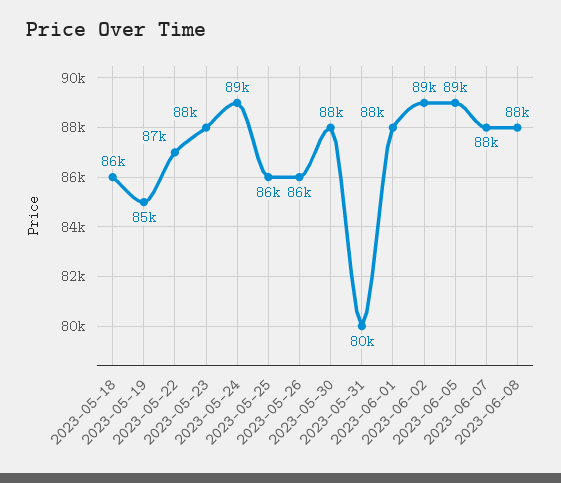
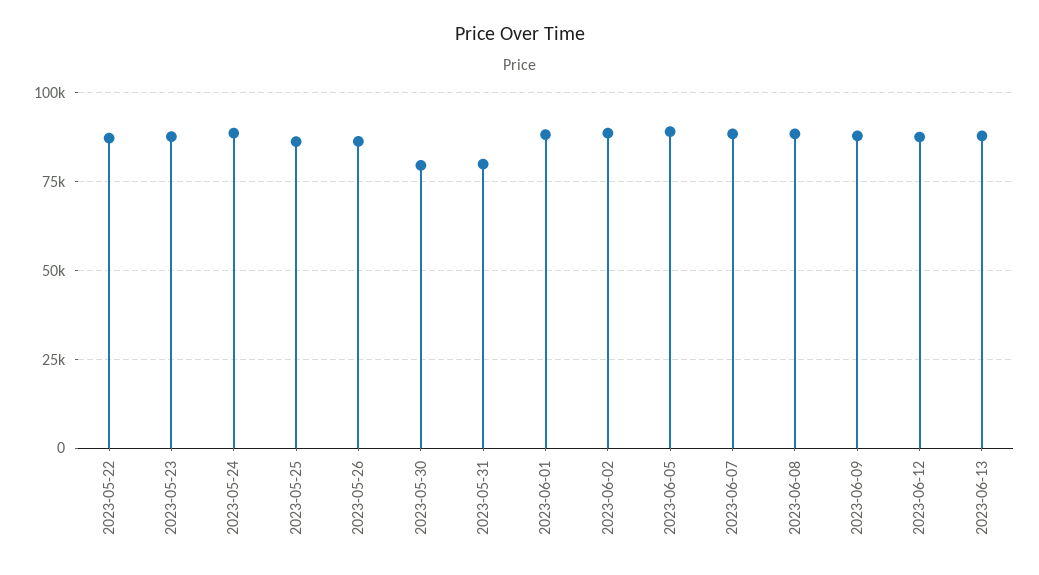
2023-05-18: 86000 -> none
2023-05-19: 85000 -> none
2023-05-30: 88000 -> 80000
2023-06-09: none -> 87500
2023-06-12: none -> 87500
2023-06-13: none -> 87500

